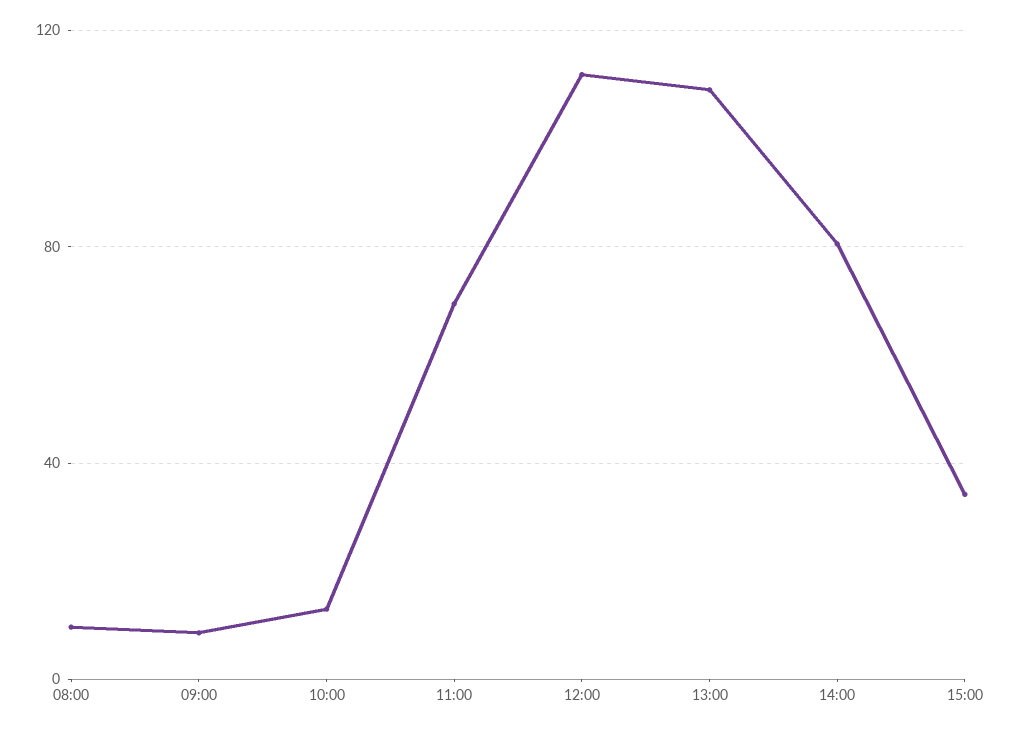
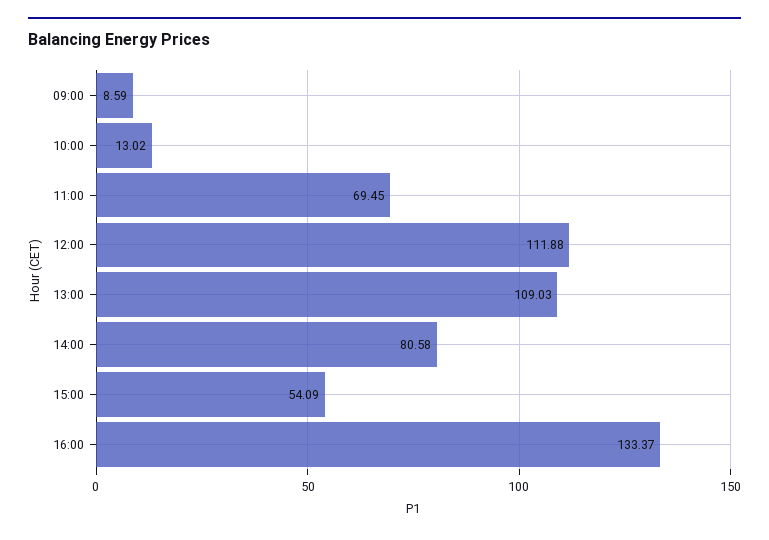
08:00: 10 -> none
15:00: 35 -> 54.09
16:00: none -> 133.37

